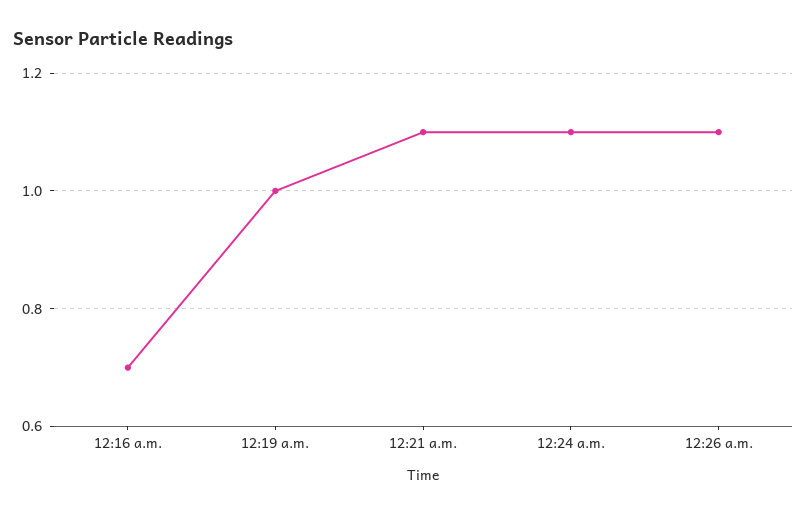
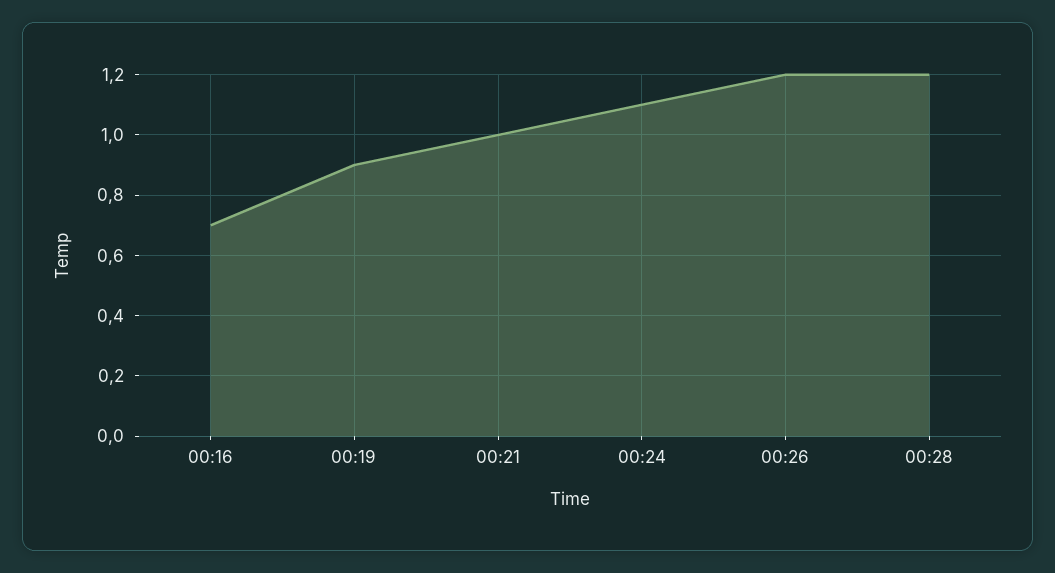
12:19 a.m.: 1 -> 0.9
12:21 a.m.: 1.1 -> 1
12:26 a.m.: 1.1 -> 1.2
00:28: none -> 1.2

